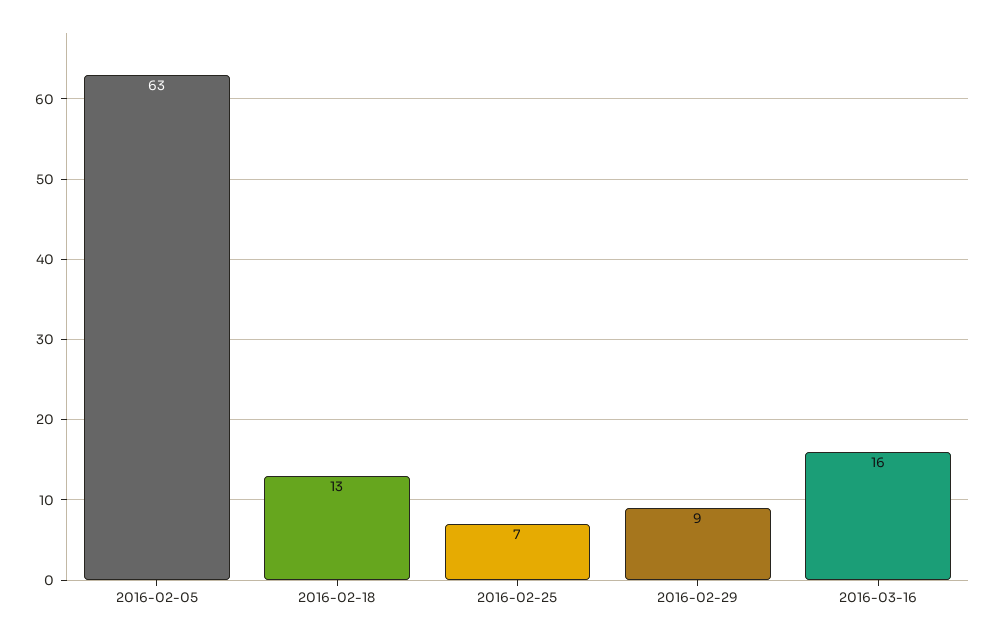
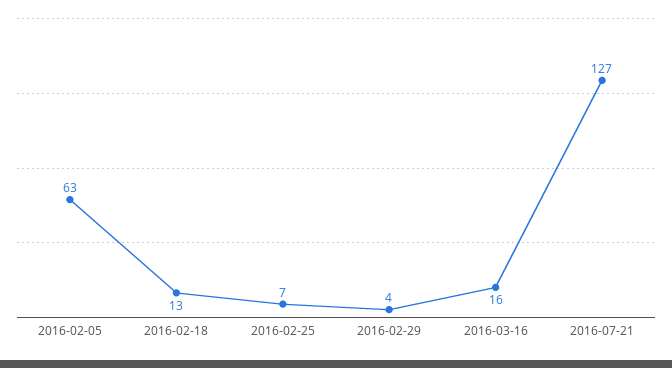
2016-02-29: 9 -> 4
2016-07-21: none -> 127

